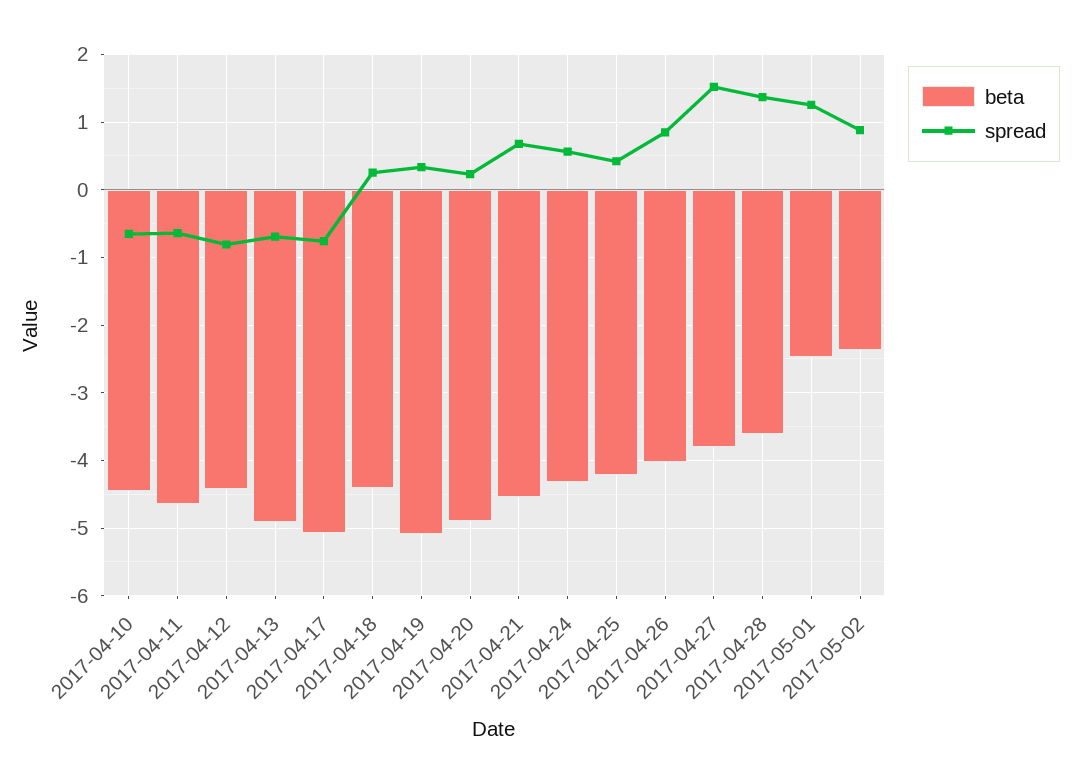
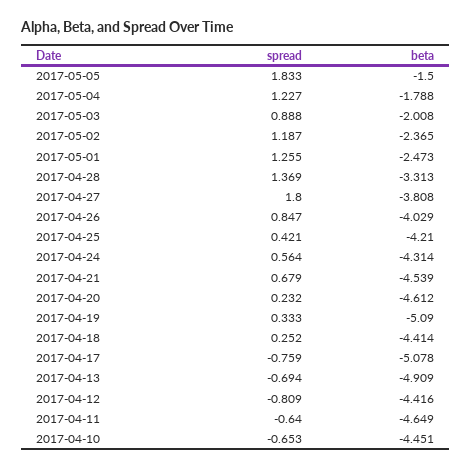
beta, 2017-04-20: -4.9 -> -4.612
spread, 2017-04-27: 1.5 -> 1.8
beta, 2017-04-28: -3.6 -> -3.313
spread, 2017-05-02: 0.9 -> 1.187
spread, 2017-05-05: none -> 1.833
beta, 2017-05-05: none -> -1.5
spread, 2017-05-04: none -> 1.227
beta, 2017-05-04: none -> -1.788
spread, 2017-05-03: none -> 0.888
beta, 2017-05-03: none -> -2.008

